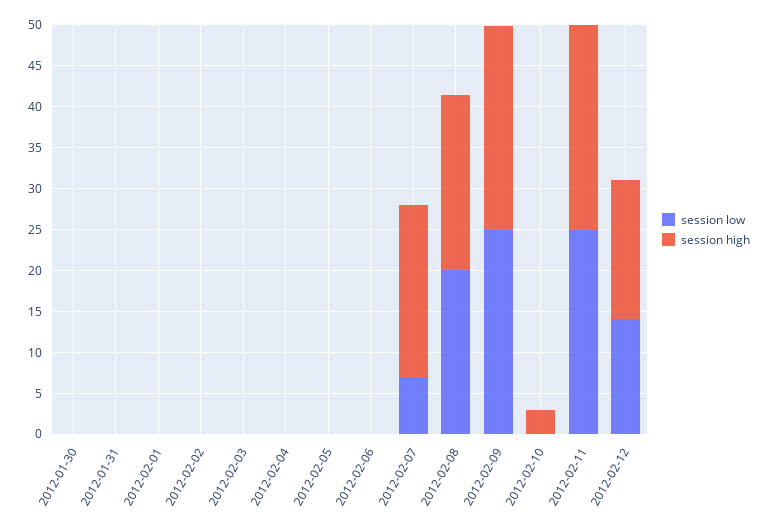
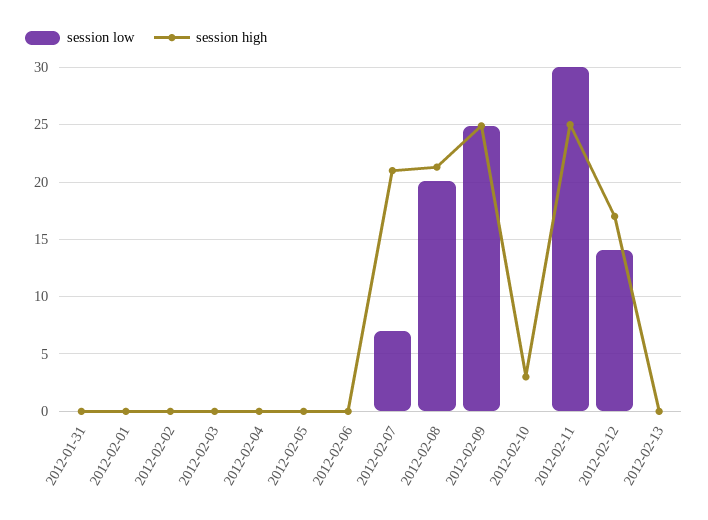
session low, 2012-01-30: 0 -> none
session high, 2012-01-30: 0 -> none
session low, 2012-02-11: 25 -> 30
session low, 2012-02-13: none -> 0
session high, 2012-02-13: none -> 0

